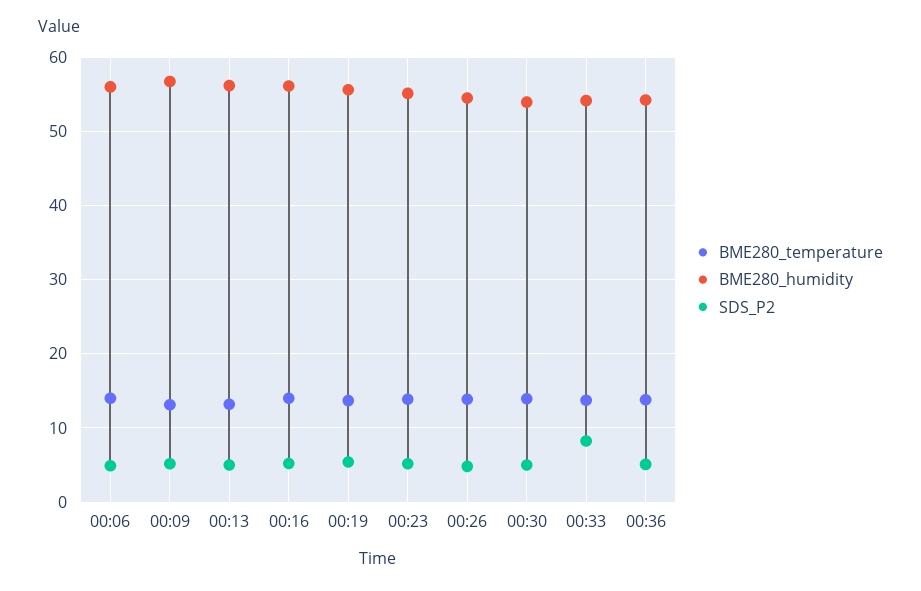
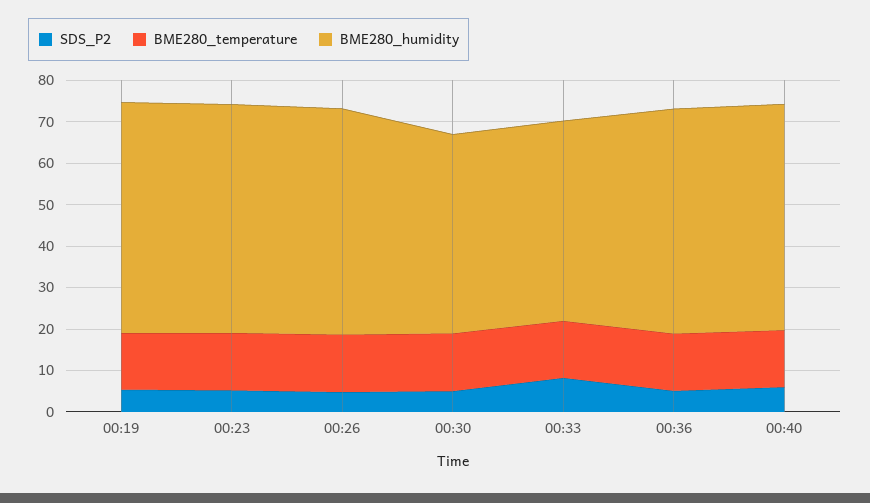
BME280_temperature, 00:06: 14 -> none
BME280_humidity, 00:06: 56 -> none
SDS_P2, 00:06: 5 -> none
BME280_temperature, 00:09: 13 -> none
BME280_humidity, 00:09: 57 -> none
SDS_P2, 00:09: 5 -> none
BME280_temperature, 00:13: 13 -> none
BME280_humidity, 00:13: 56 -> none
SDS_P2, 00:13: 5 -> none
BME280_temperature, 00:16: 14 -> none
BME280_humidity, 00:16: 56 -> none
SDS_P2, 00:16: 5 -> none
BME280_humidity, 00:30: 54 -> 48
BME280_humidity, 00:33: 54 -> 48
SDS_P2, 00:40: none -> 6
BME280_temperature, 00:40: none -> 14
BME280_humidity, 00:40: none -> 54

